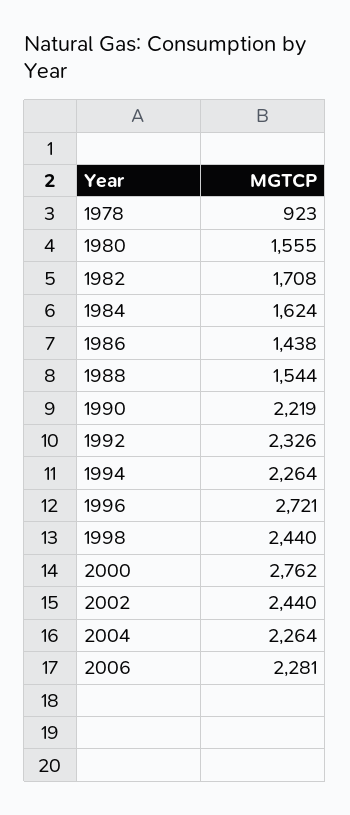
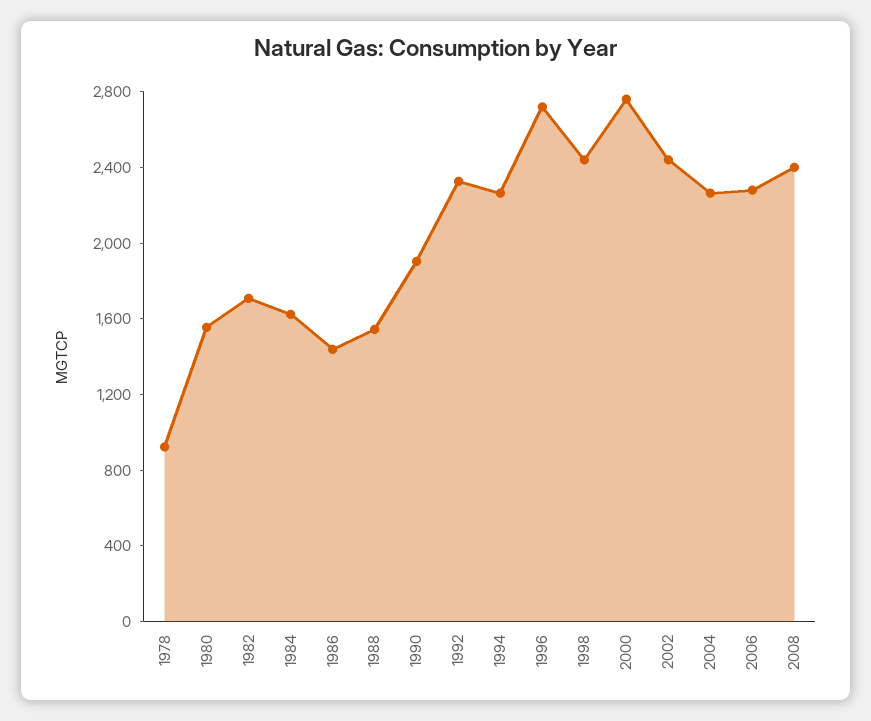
1990: 2219 -> 1900
2008: none -> 2400

